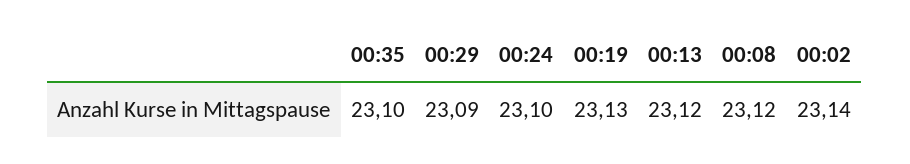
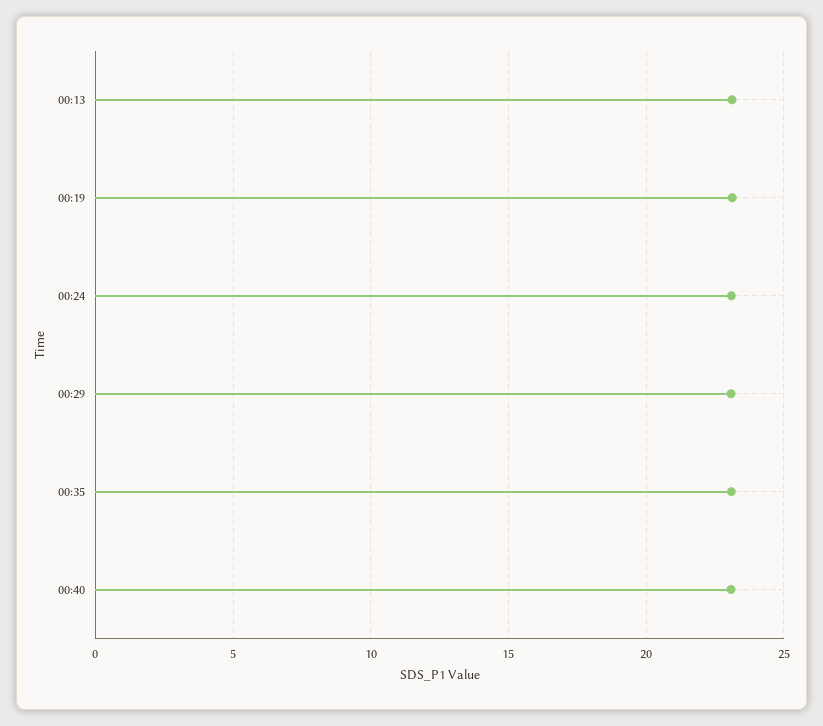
00:08: 23.12 -> none
00:02: 23.14 -> none
00:40: none -> 23

